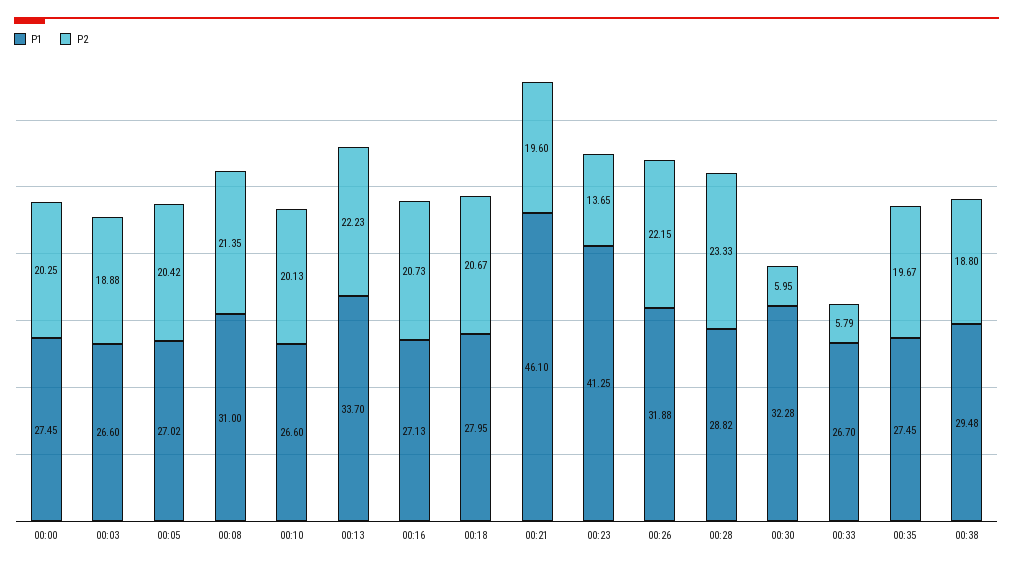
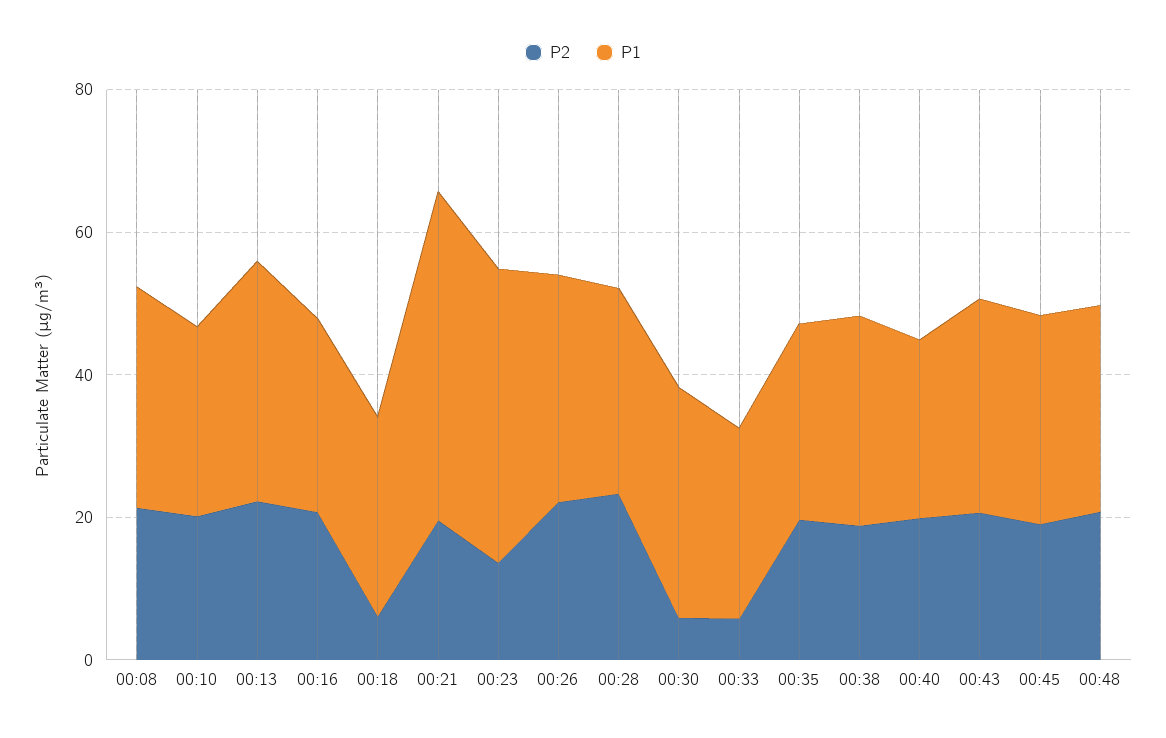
P1, 00:00: 27.45 -> none
P2, 00:00: 20.25 -> none
P1, 00:03: 26.6 -> none
P2, 00:03: 18.88 -> none
P1, 00:05: 27.02 -> none
P2, 00:05: 20.42 -> none
P2, 00:18: 20.67 -> 5
P2, 00:40: none -> 20
P1, 00:40: none -> 25
P2, 00:43: none -> 20
P1, 00:43: none -> 30
P2, 00:45: none -> 20
P1, 00:45: none -> 30
P2, 00:48: none -> 20
P1, 00:48: none -> 30

